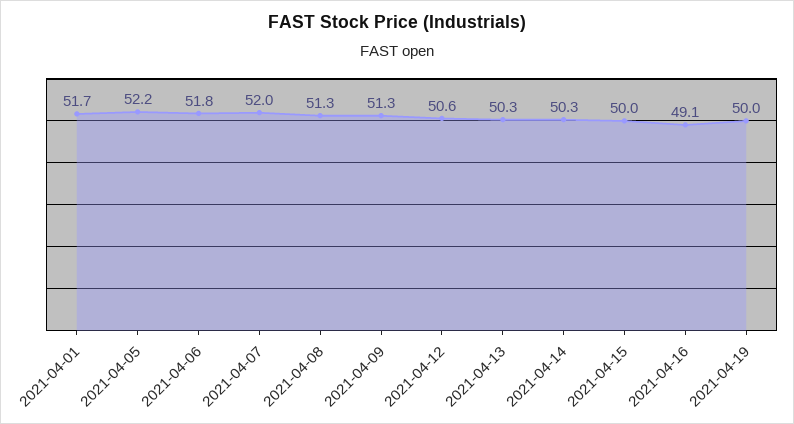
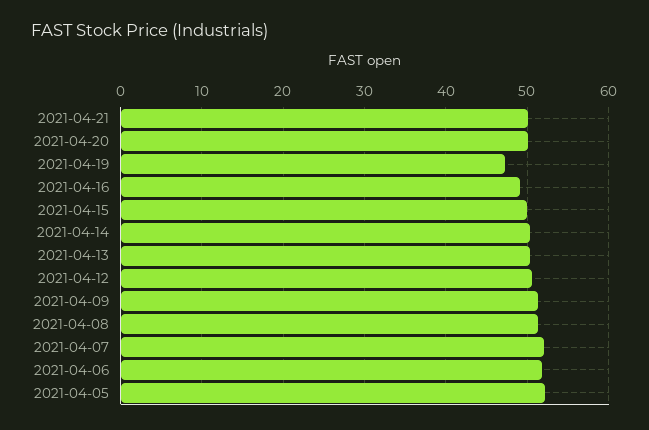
2021-04-01: 51.7 -> none
2021-04-19: 50 -> 47
2021-04-21: none -> 50
2021-04-20: none -> 50

